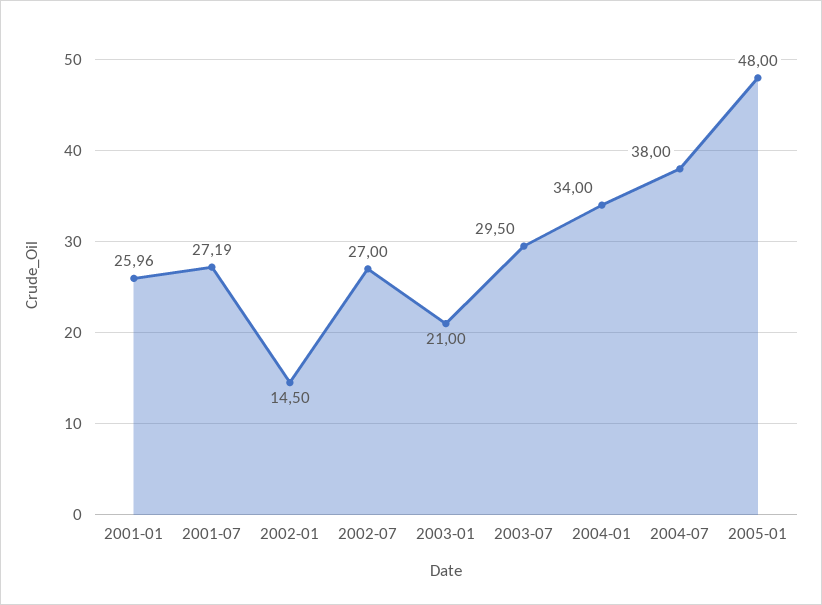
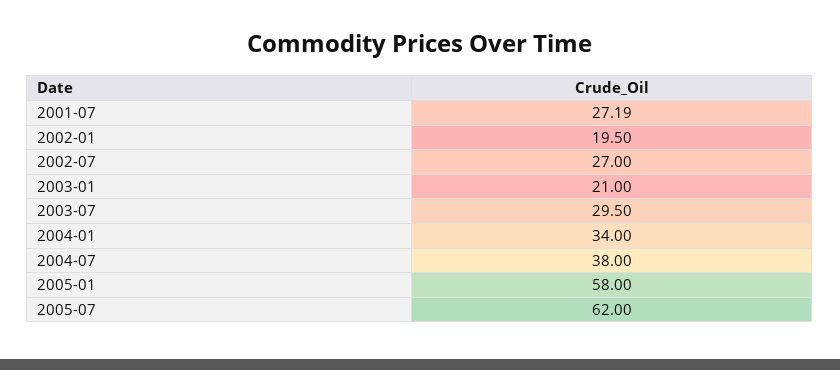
2001-01: 25.96 -> none
2002-01: 14.5 -> 19.5
2005-01: 48 -> 58
2005-07: none -> 62

